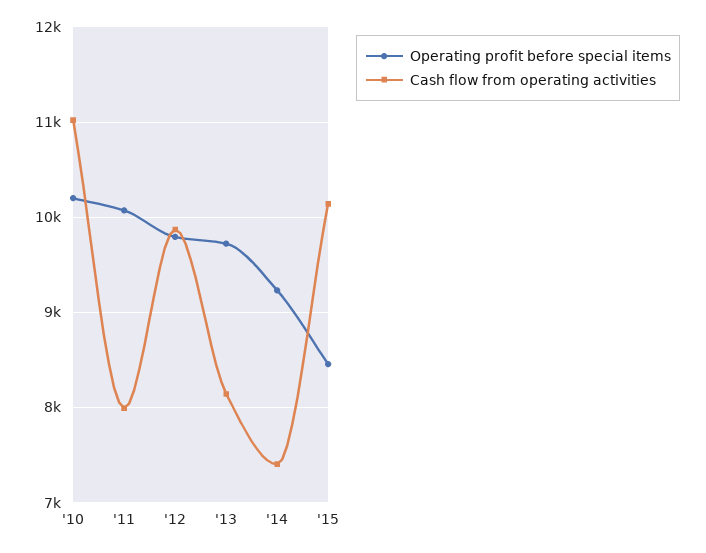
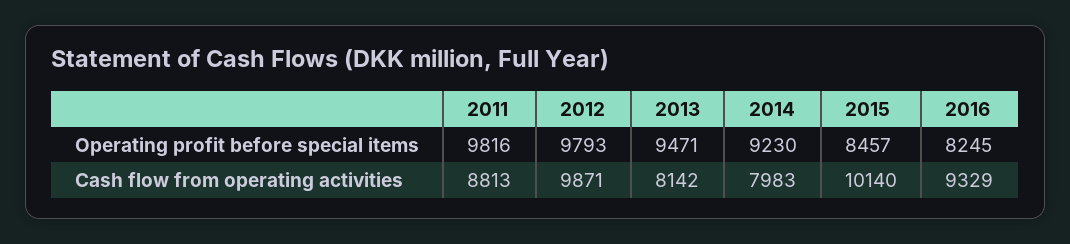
Operating profit before special items, '10: 10200 -> none
Cash flow from operating activities, '10: 11000 -> none
Operating profit before special items, '11: 10100 -> 9816
Cash flow from operating activities, '11: 8000 -> 8813
Operating profit before special items, '13: 9700 -> 9471
Cash flow from operating activities, '14: 7400 -> 7983
Operating profit before special items, 2016: none -> 8245
Cash flow from operating activities, 2016: none -> 9329

